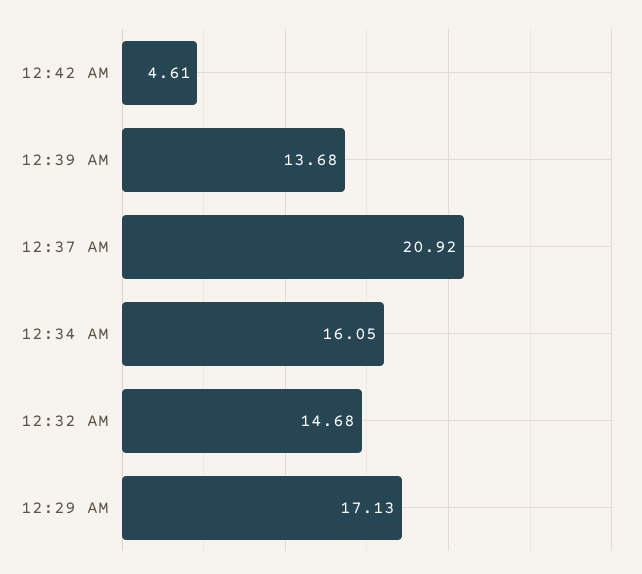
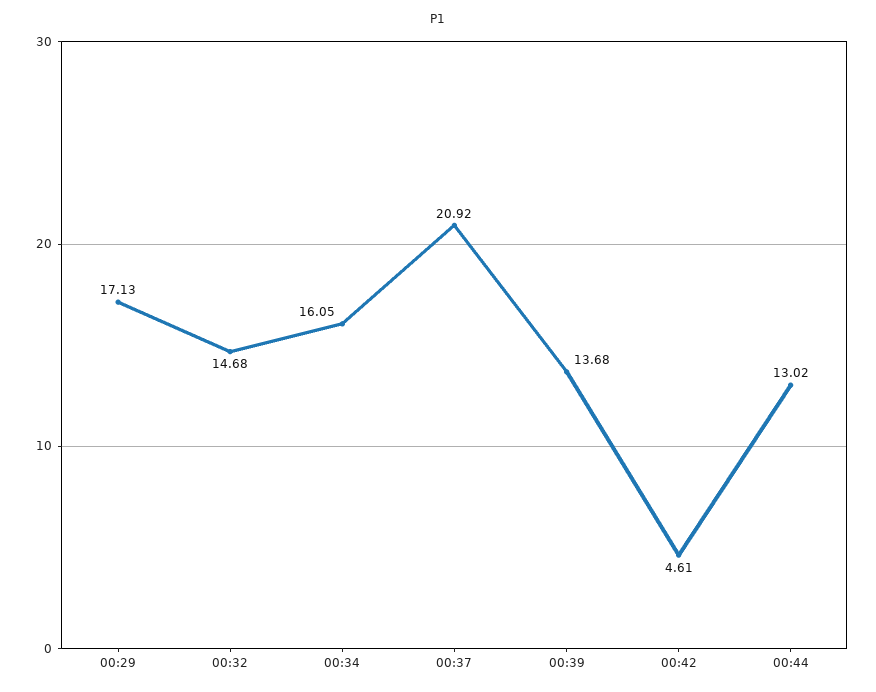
00:44: none -> 13.02

